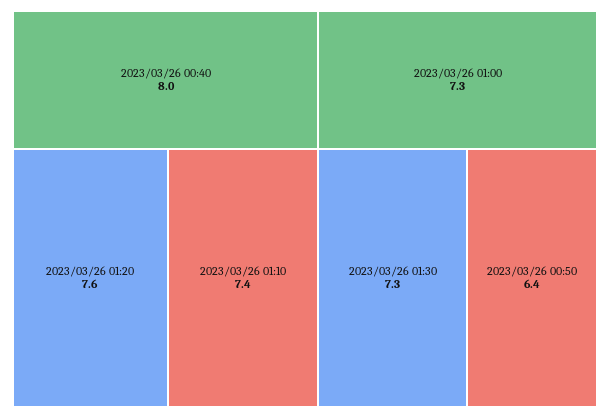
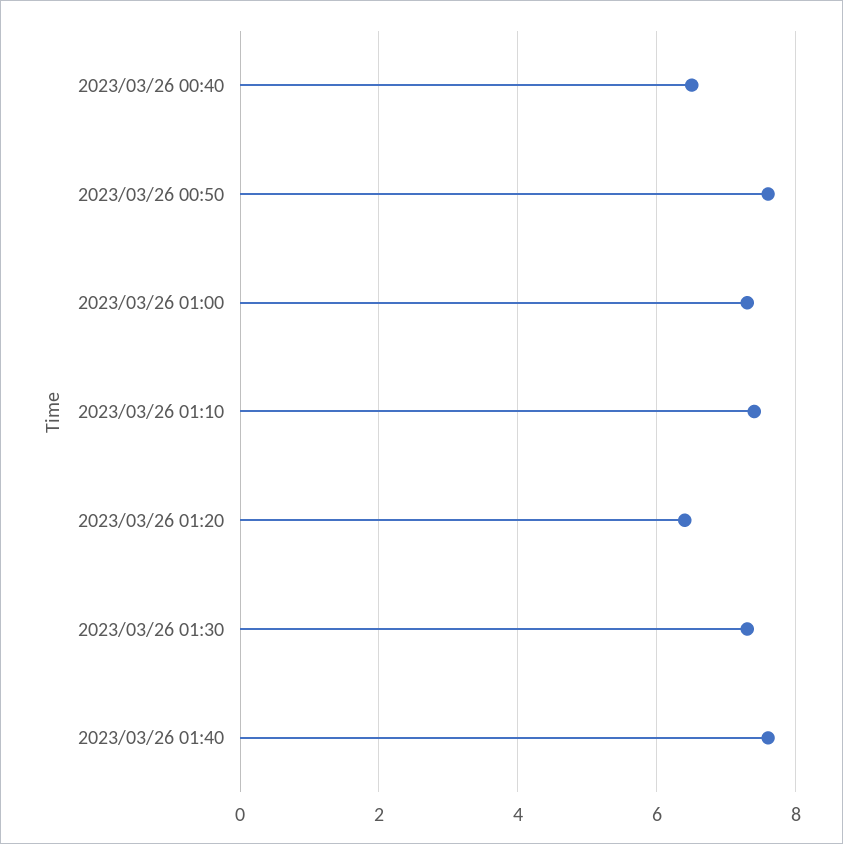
2023/03/26 00:40: 8 -> 6.5
2023/03/26 01:20: 7.6 -> 6.5
2023/03/26 00:50: 6.4 -> 7.5
2023/03/26 01:40: none -> 7.5

